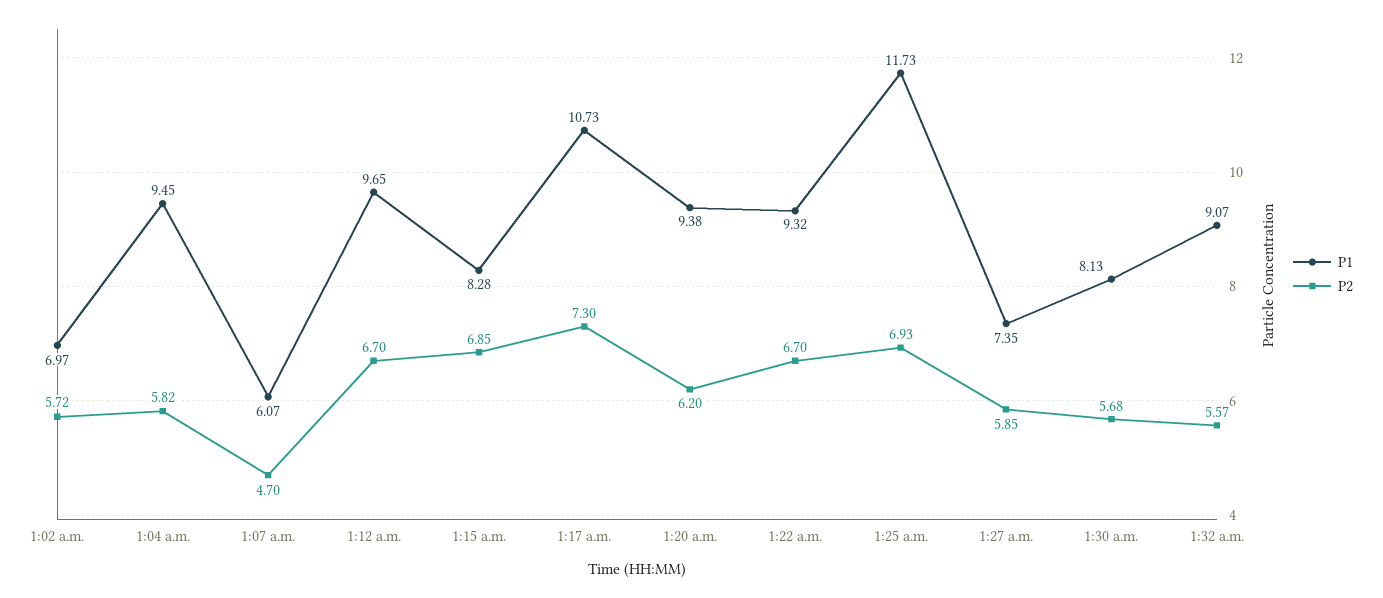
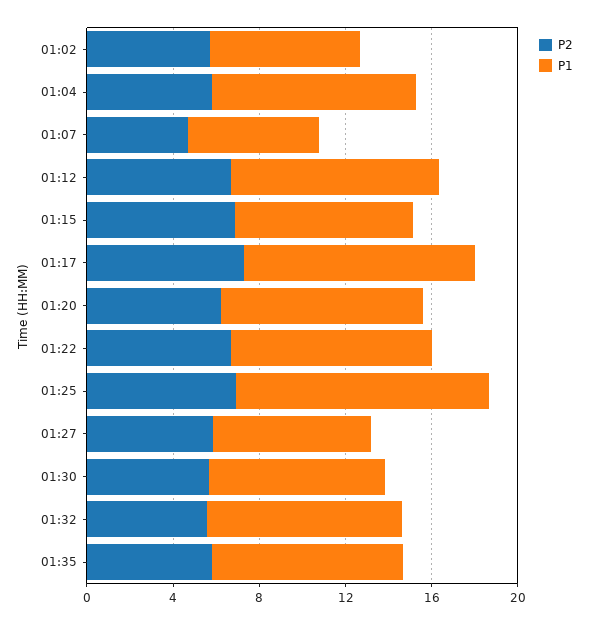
P2, 01:35: none -> 6
P1, 01:35: none -> 9

